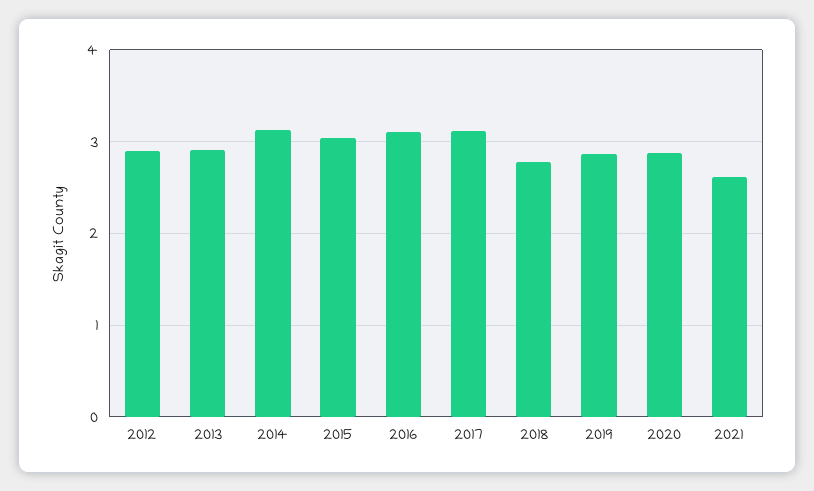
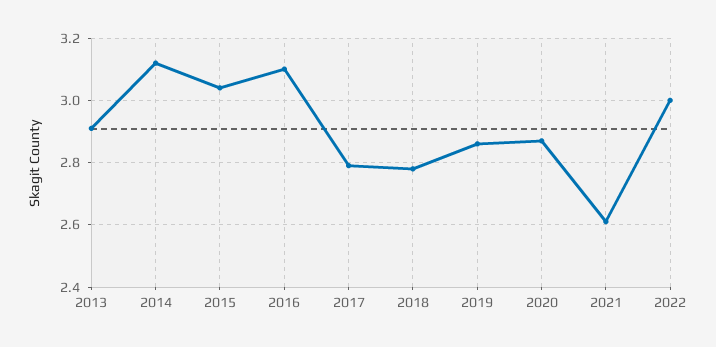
2012: 2.9 -> none
2017: 3.1 -> 2.8
2022: none -> 3

